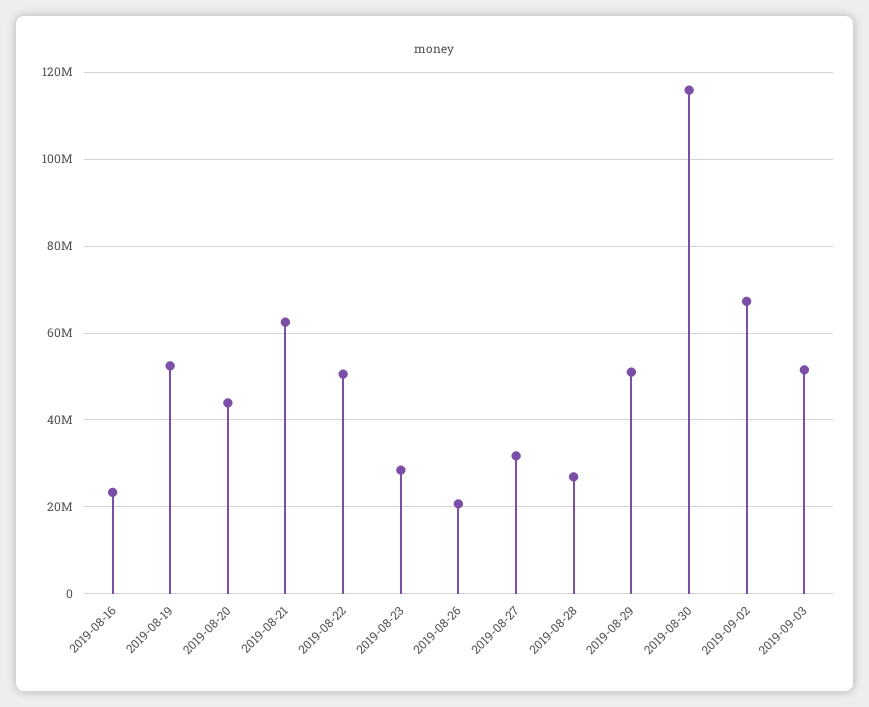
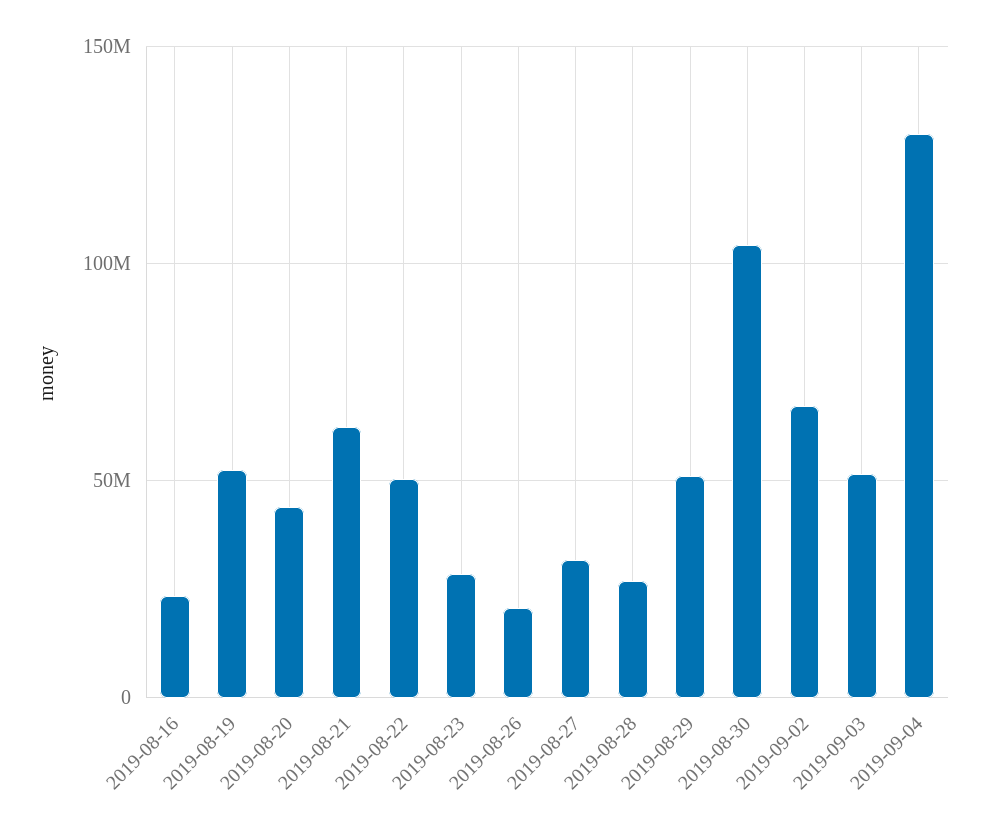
2019-08-30: 116000000 -> 105000000
2019-09-04: none -> 130000000

